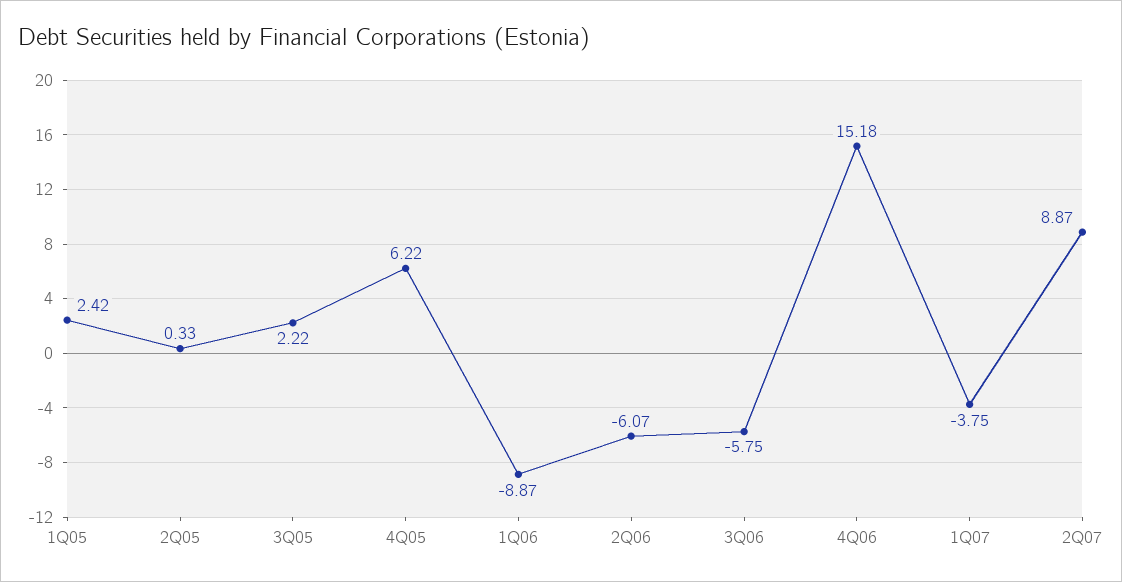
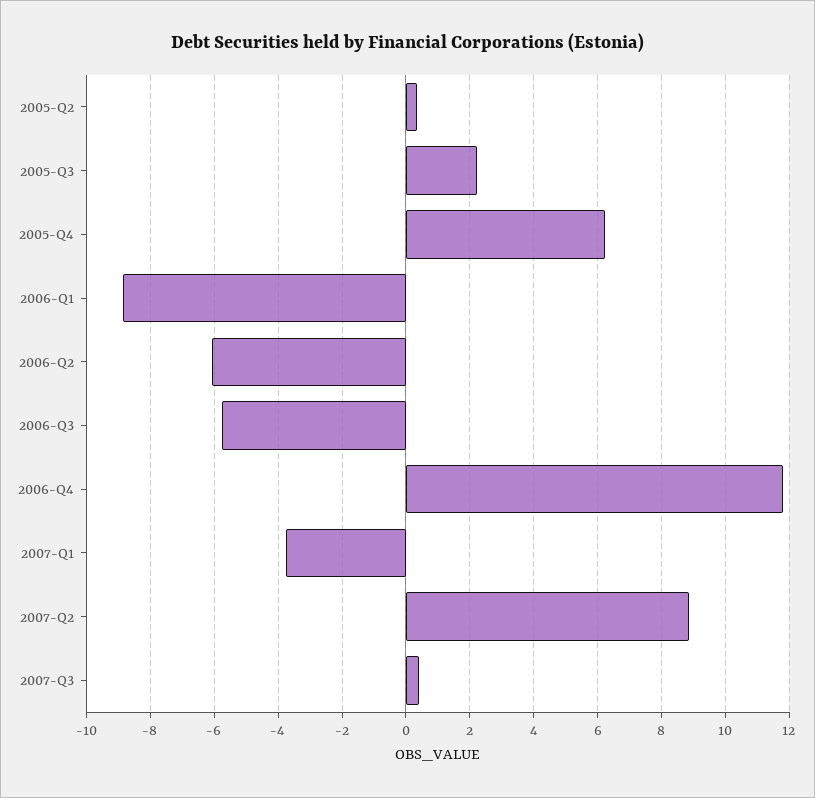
1Q05: 2.42 -> none
4Q06: 15.18 -> 11.8
2007-Q3: none -> 0.4

